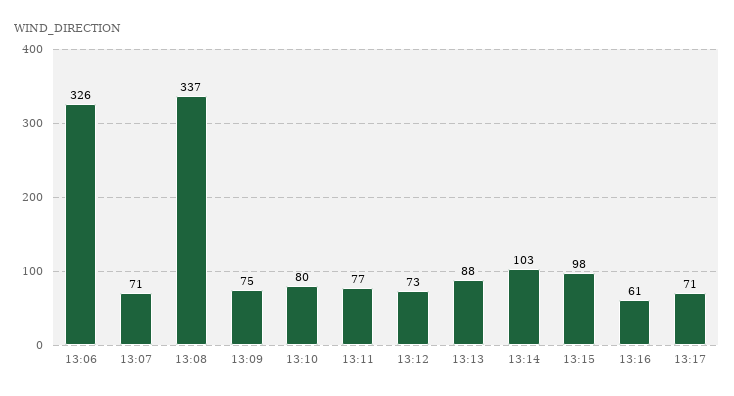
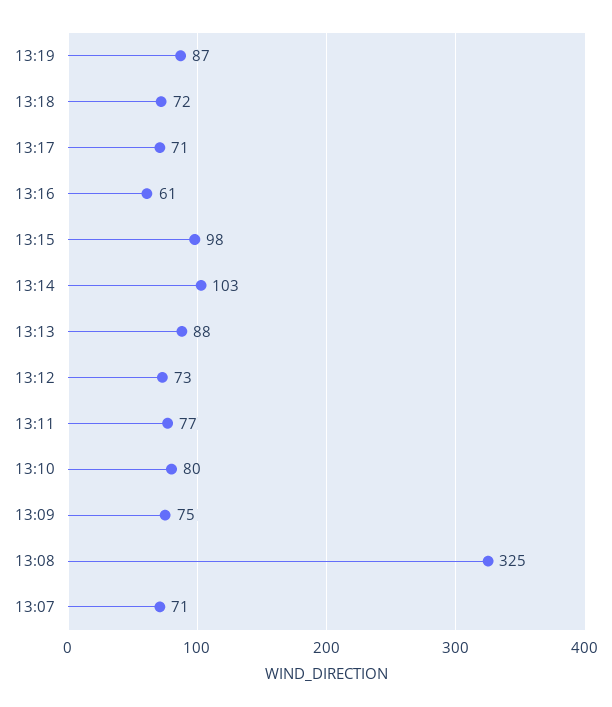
13:06: 326 -> none
13:08: 337 -> 325
13:19: none -> 87
13:18: none -> 72

